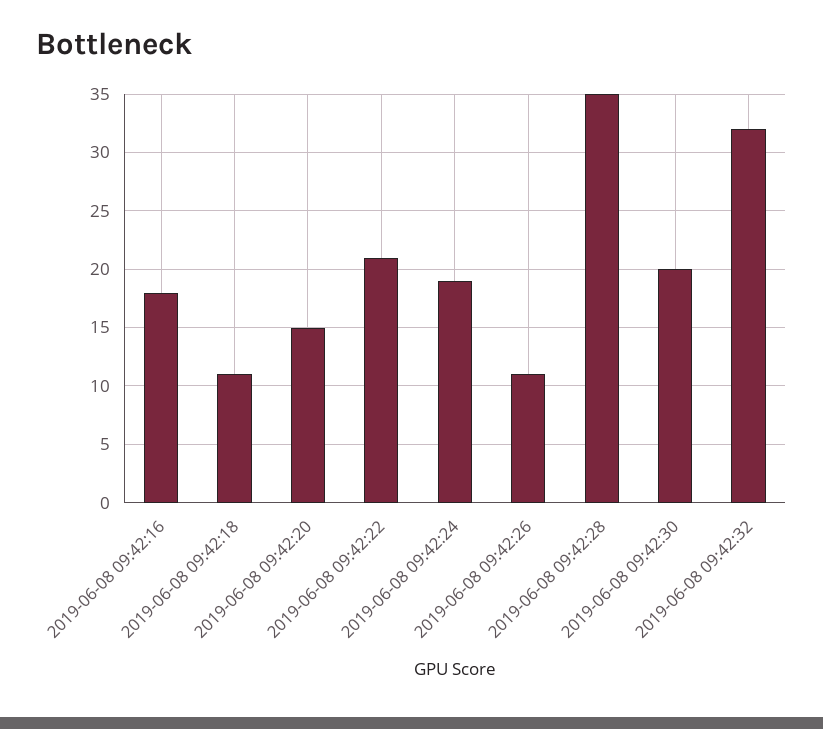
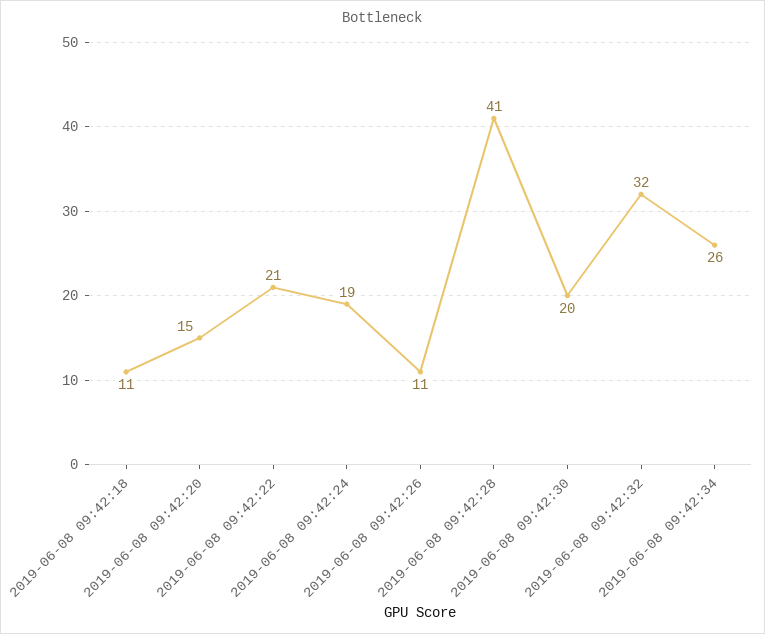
2019-06-08 09:42:16: 18 -> none
2019-06-08 09:42:28: 35 -> 41
2019-06-08 09:42:34: none -> 26

